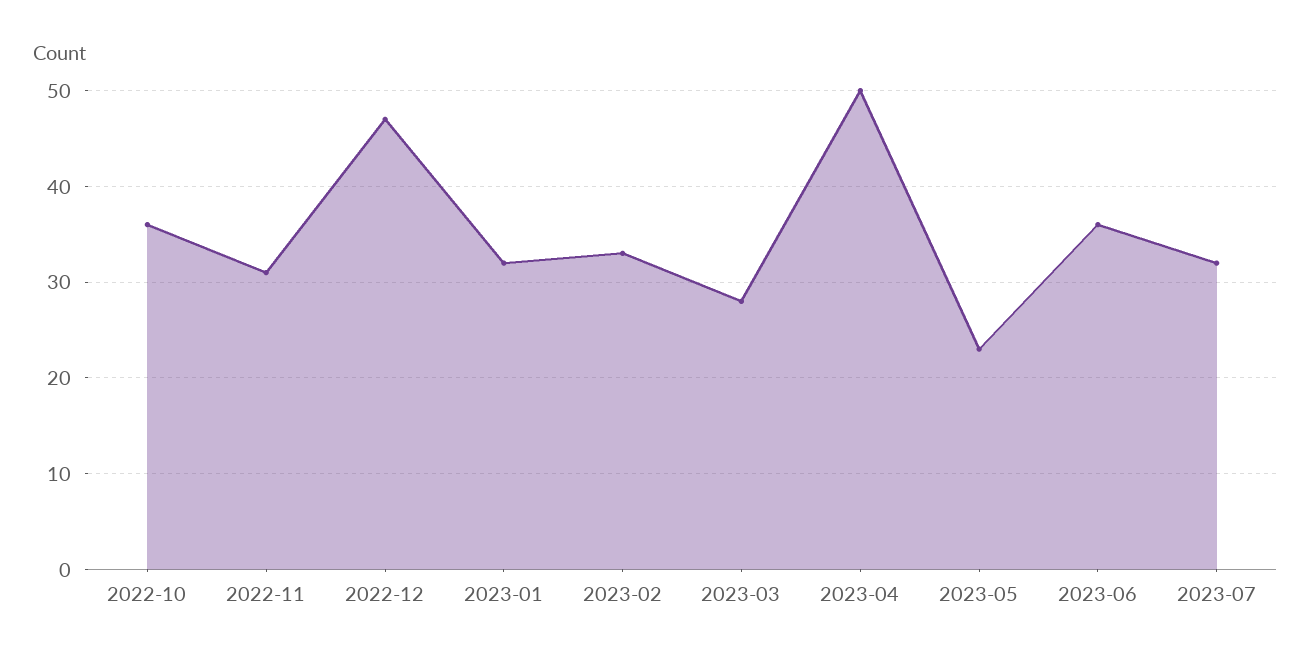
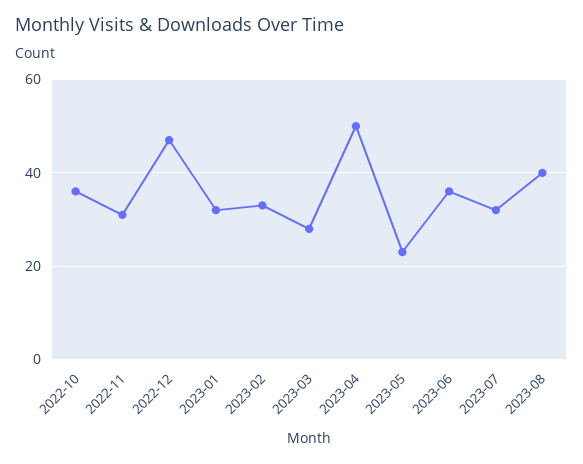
2023-08: none -> 40

